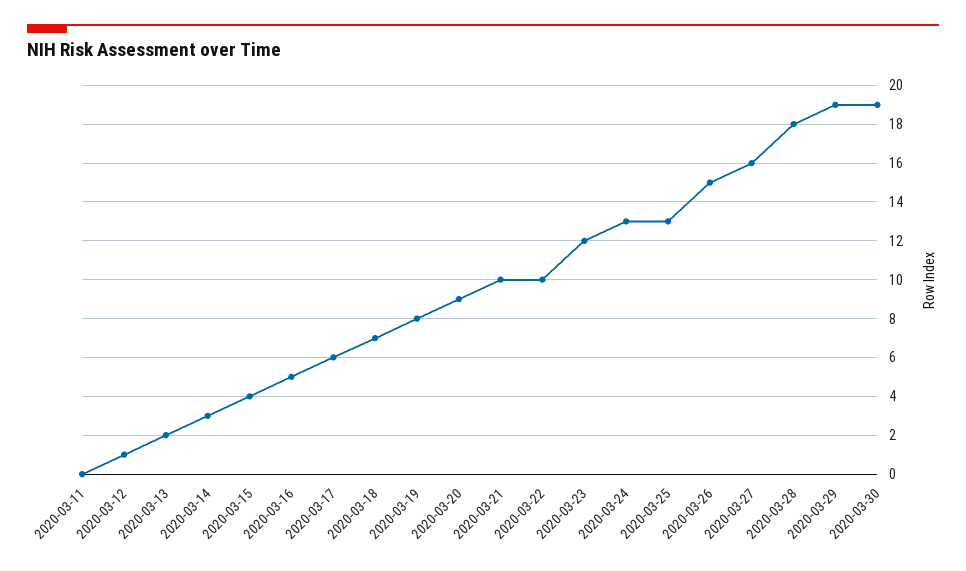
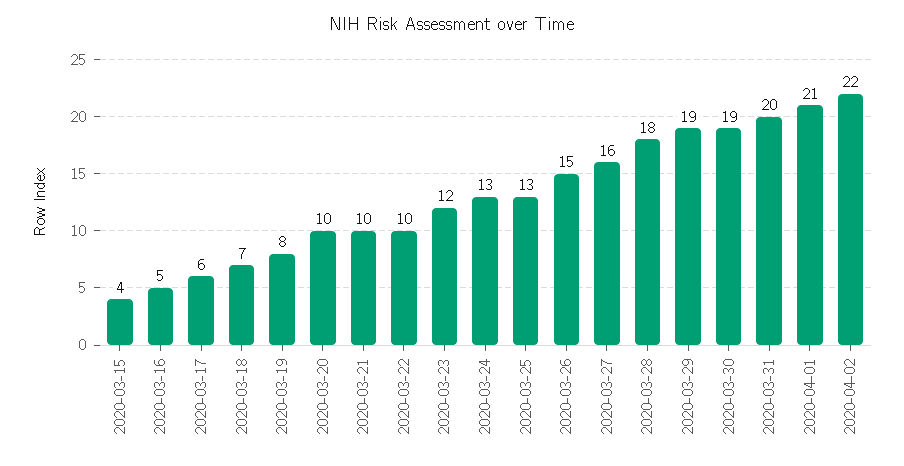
2020-03-11: 0 -> none
2020-03-12: 1 -> none
2020-03-13: 2 -> none
2020-03-14: 3 -> none
2020-03-20: 9 -> 10
2020-03-31: none -> 20
2020-04-01: none -> 21
2020-04-02: none -> 22

